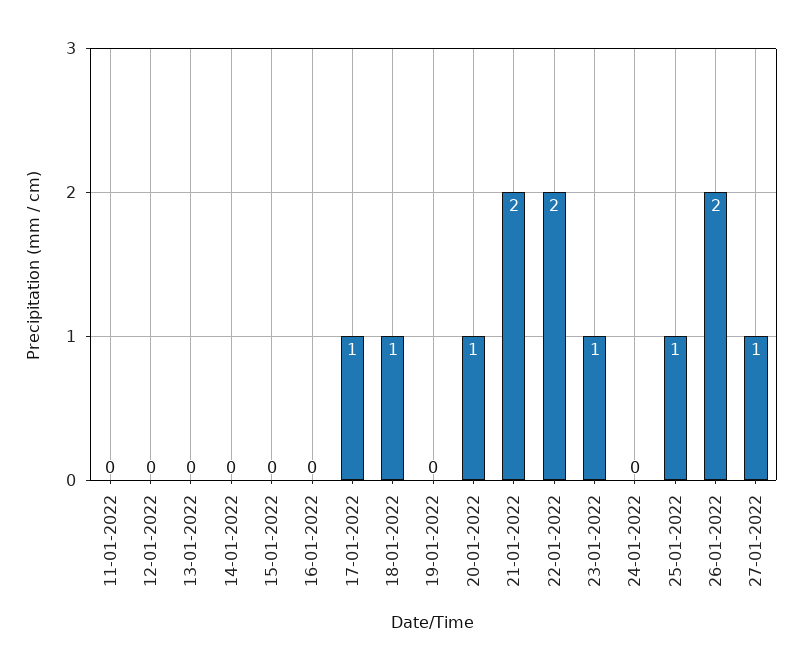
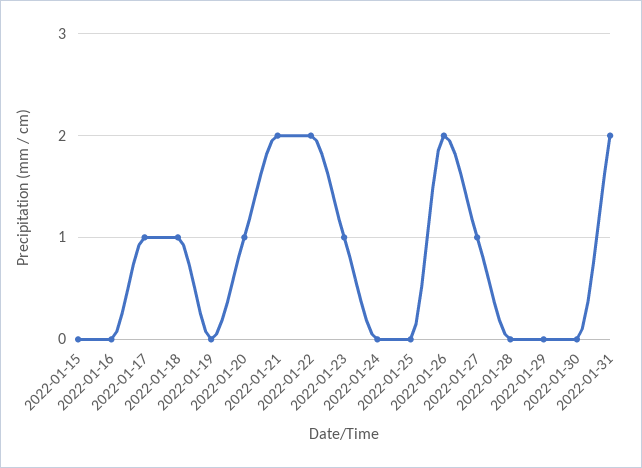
11-01-2022: 0 -> none
12-01-2022: 0 -> none
13-01-2022: 0 -> none
14-01-2022: 0 -> none
25-01-2022: 1 -> 0
2022-01-28: none -> 0
2022-01-29: none -> 0
2022-01-30: none -> 0
2022-01-31: none -> 2

